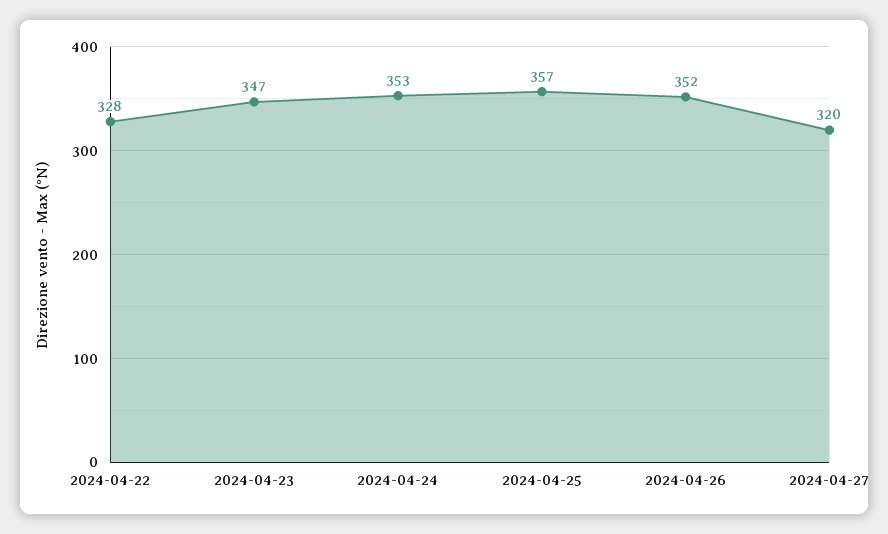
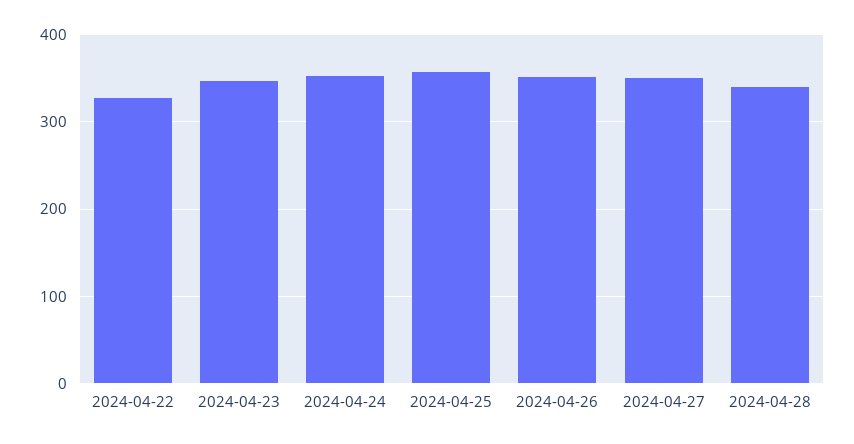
2024-04-27: 320 -> 350
2024-04-28: none -> 340

